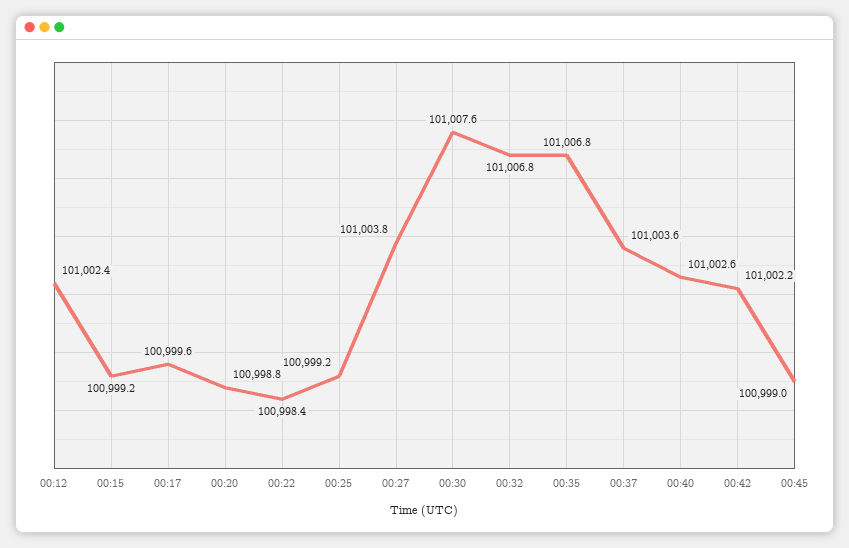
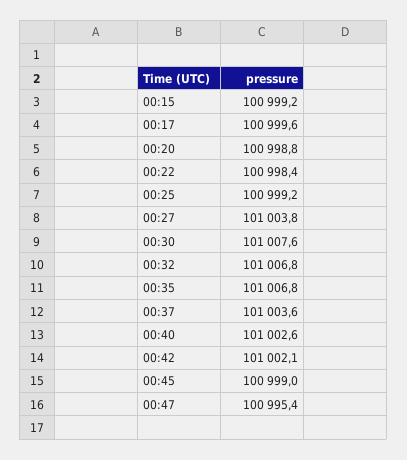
00:12: 101002.4 -> none
00:42: 101002.2 -> 101002.1
00:47: none -> 100995.4

